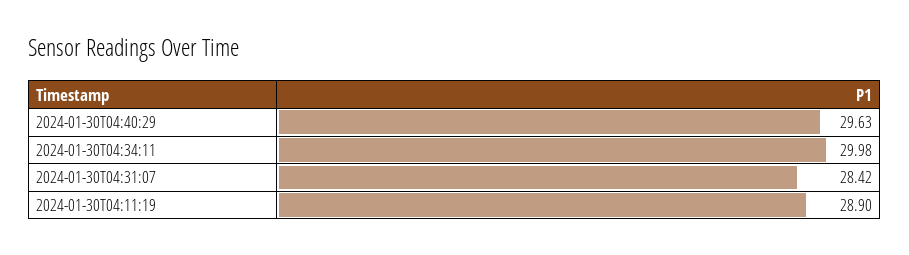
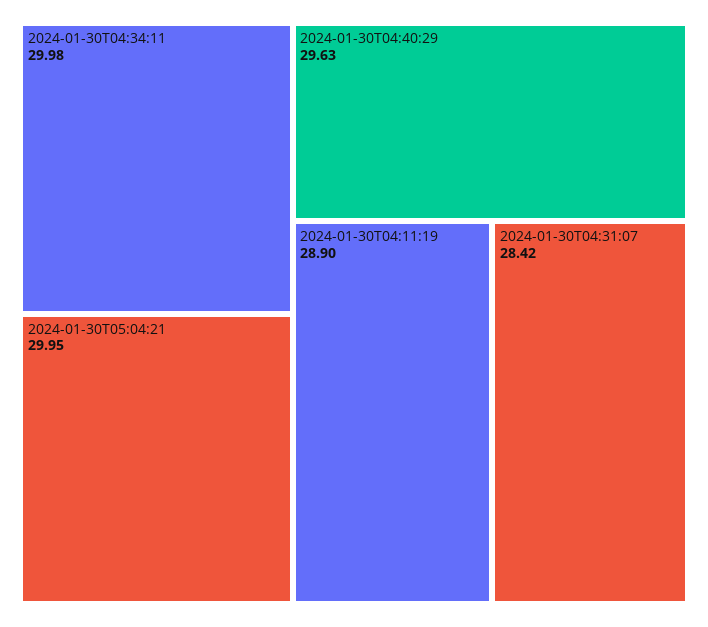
2024-01-30T05:04:21: none -> 29.95

